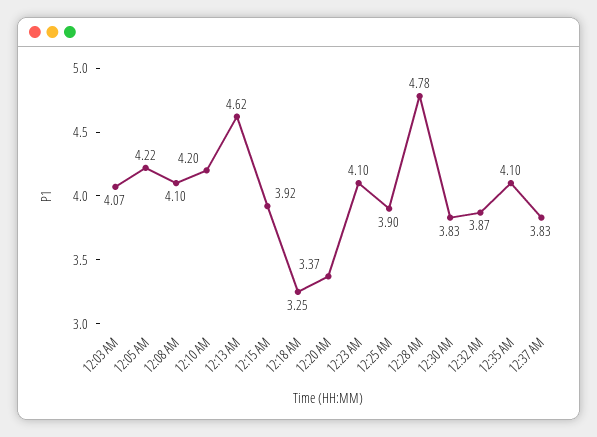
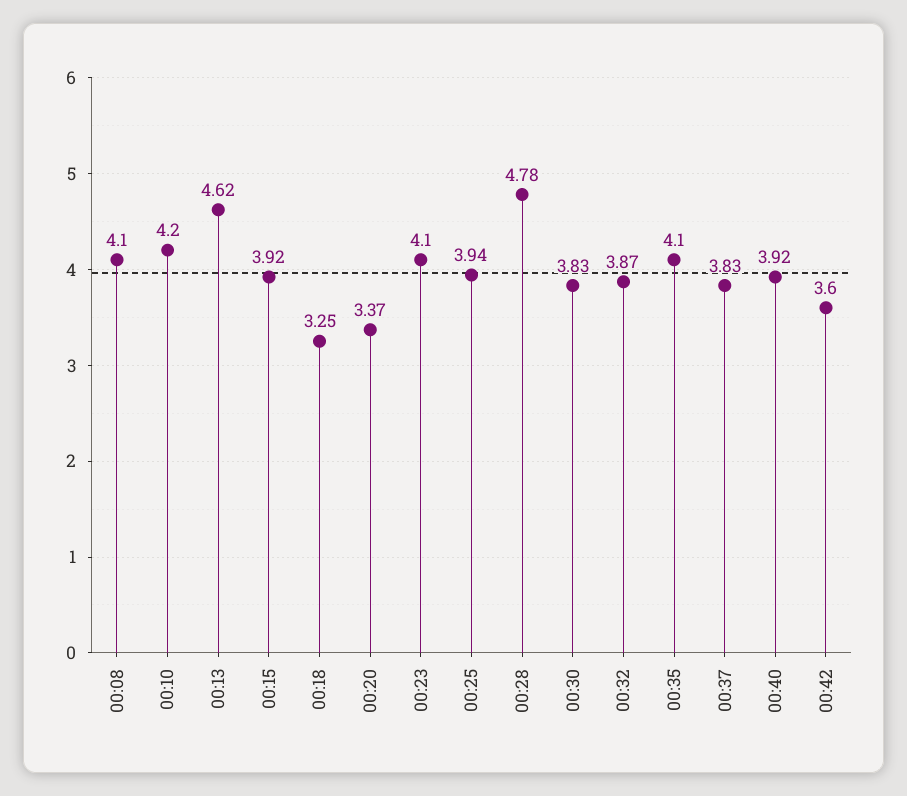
12:03 AM: 4.07 -> none
12:05 AM: 4.22 -> none
12:25 AM: 3.9 -> 3.94
00:40: none -> 3.92
00:42: none -> 3.6

